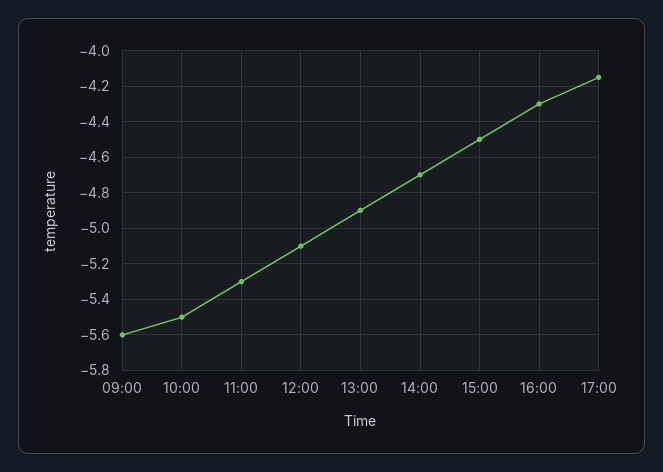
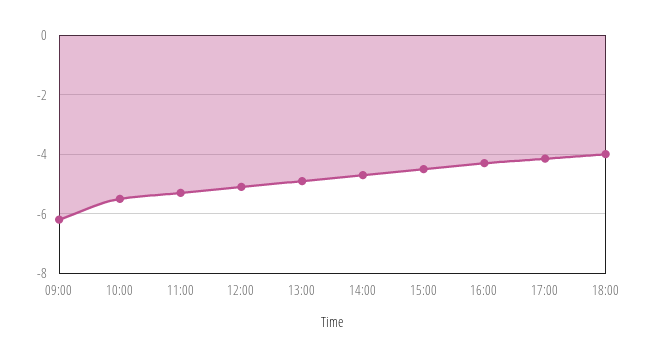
09:00: -5.6 -> -6.25
18:00: none -> -4

